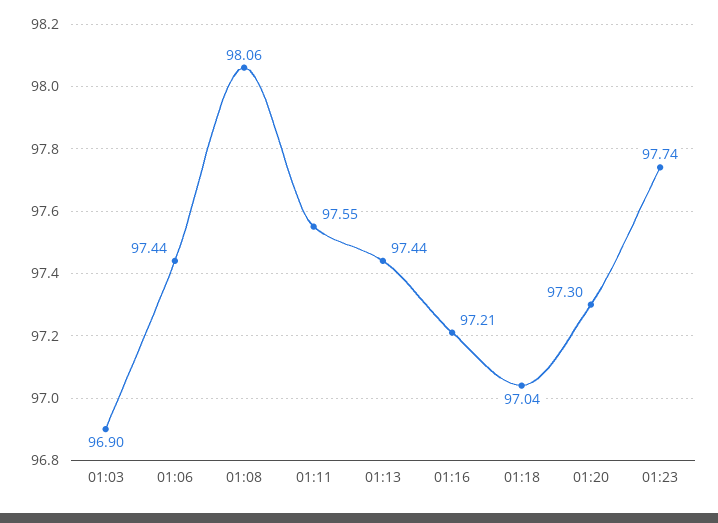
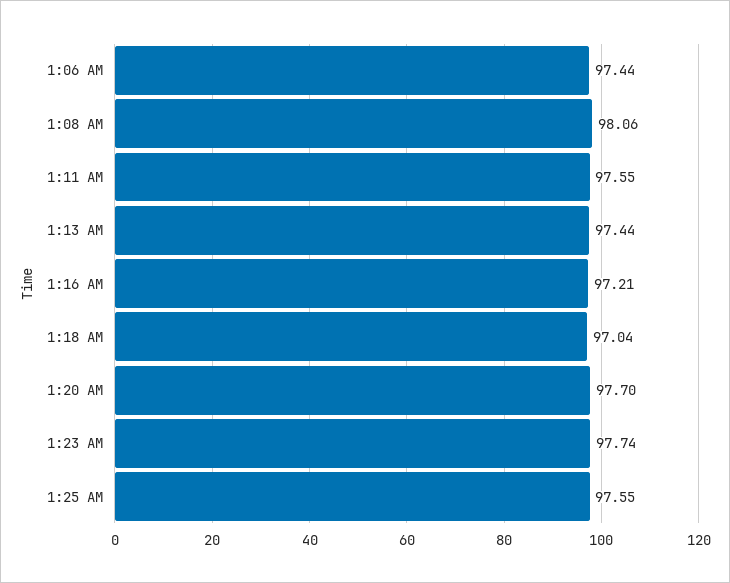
01:03: 96.9 -> none
01:20: 97.3 -> 97.7
1:25 AM: none -> 97.55

